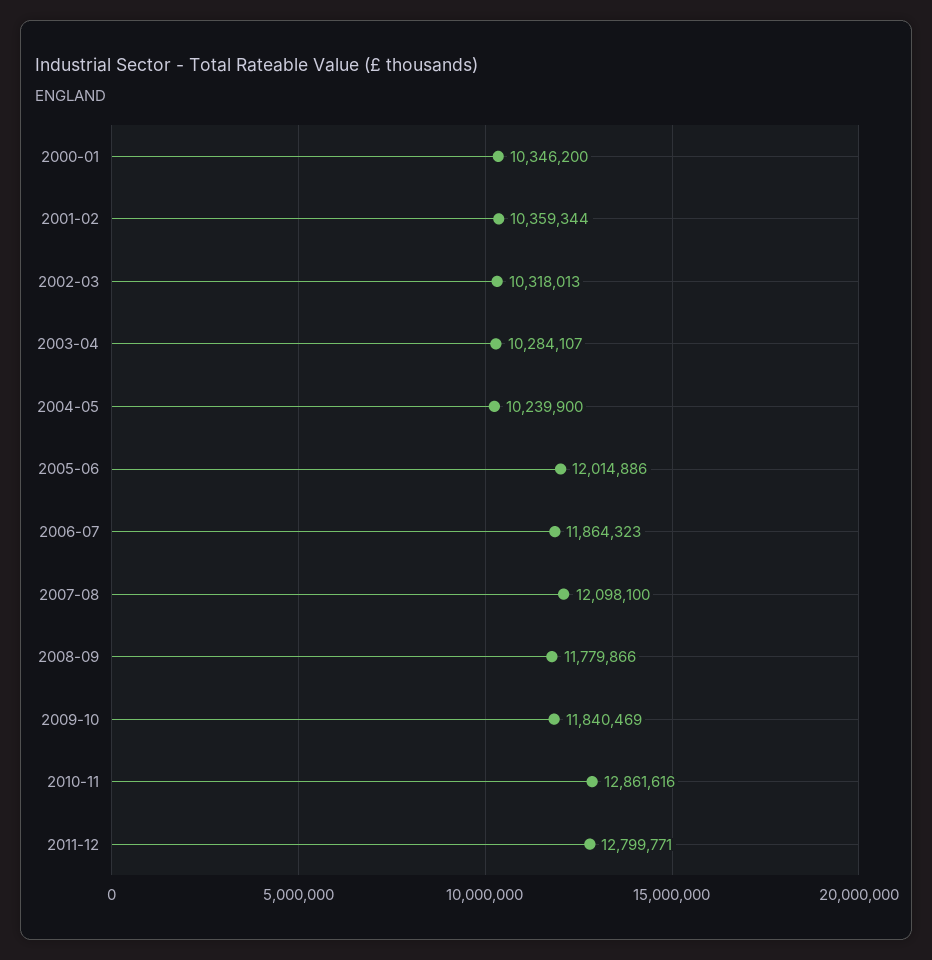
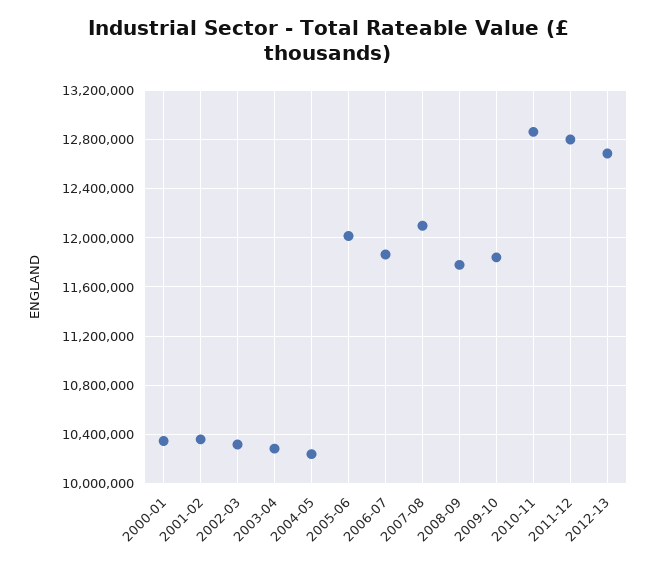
2012-13: none -> 12700000

